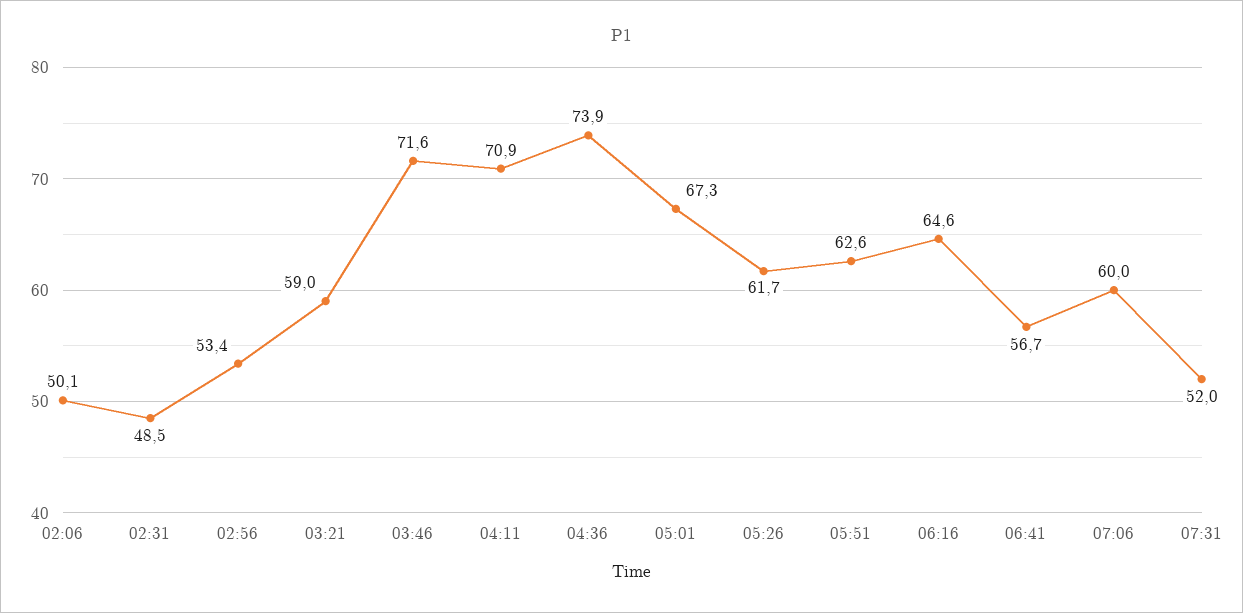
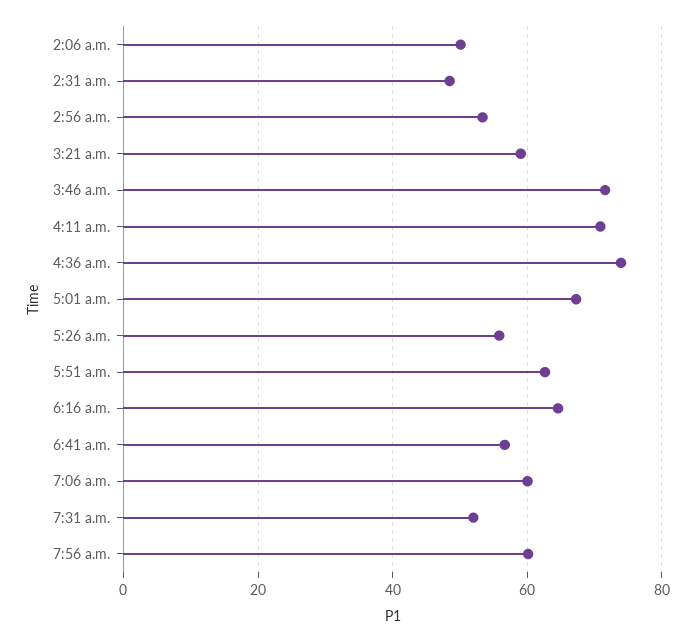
05:26: 61.7 -> 56
7:56 a.m.: none -> 60

